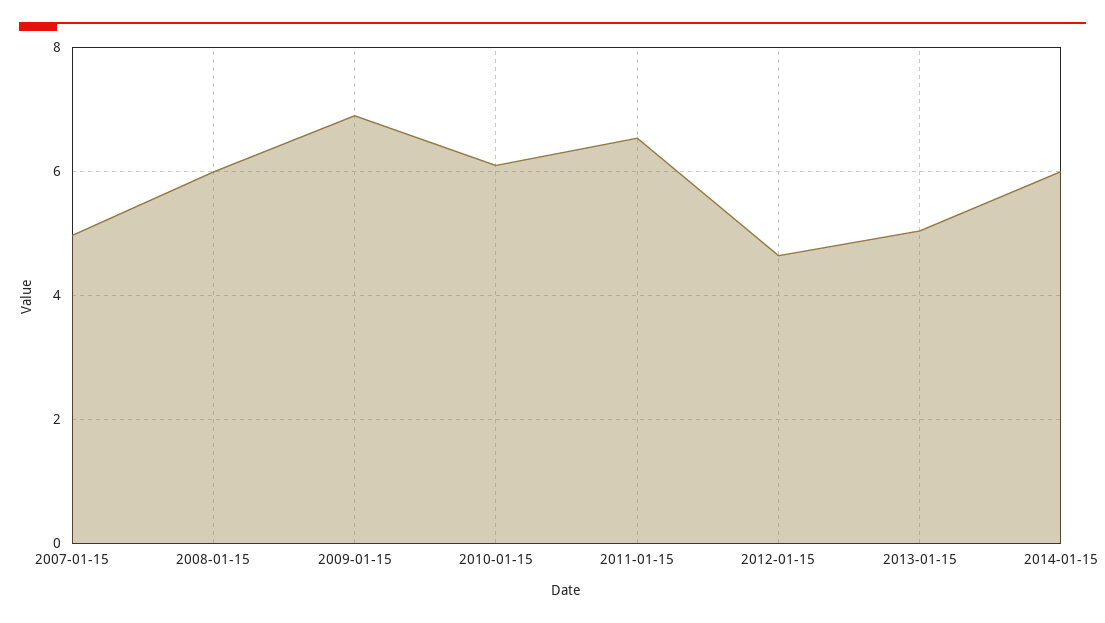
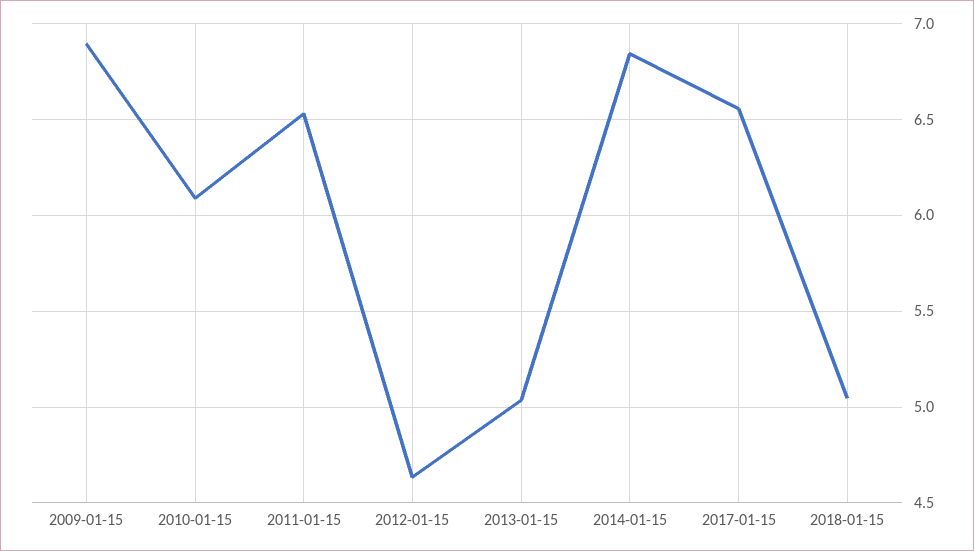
2007-01-15: 5 -> none
2008-01-15: 6 -> none
2014-01-15: 6 -> 6.85
2017-01-15: none -> 6.55
2018-01-15: none -> 5.05

